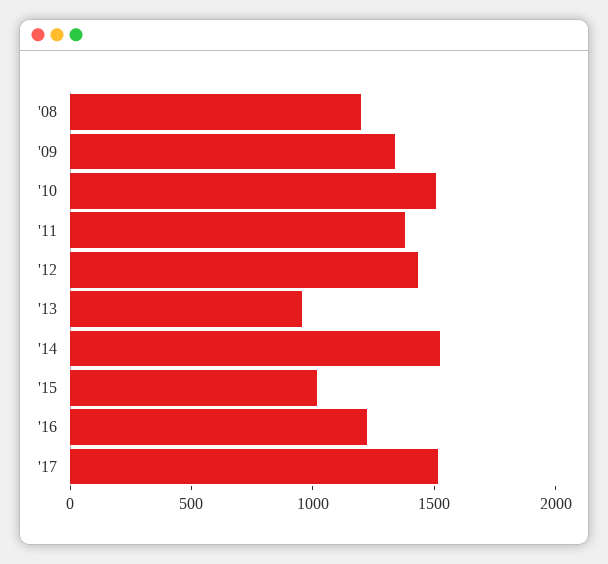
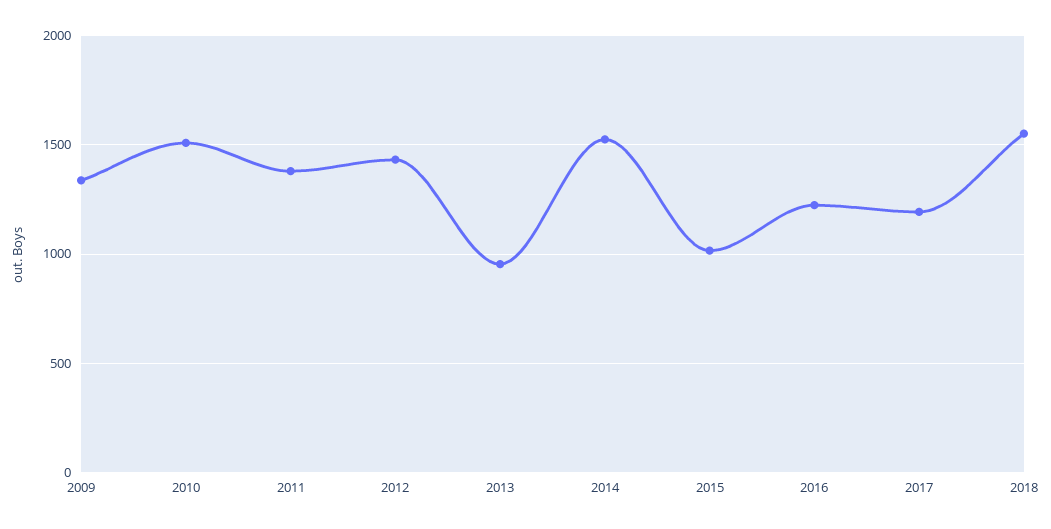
'08: 1200 -> none
'17: 1500 -> 1200
2018: none -> 1550

